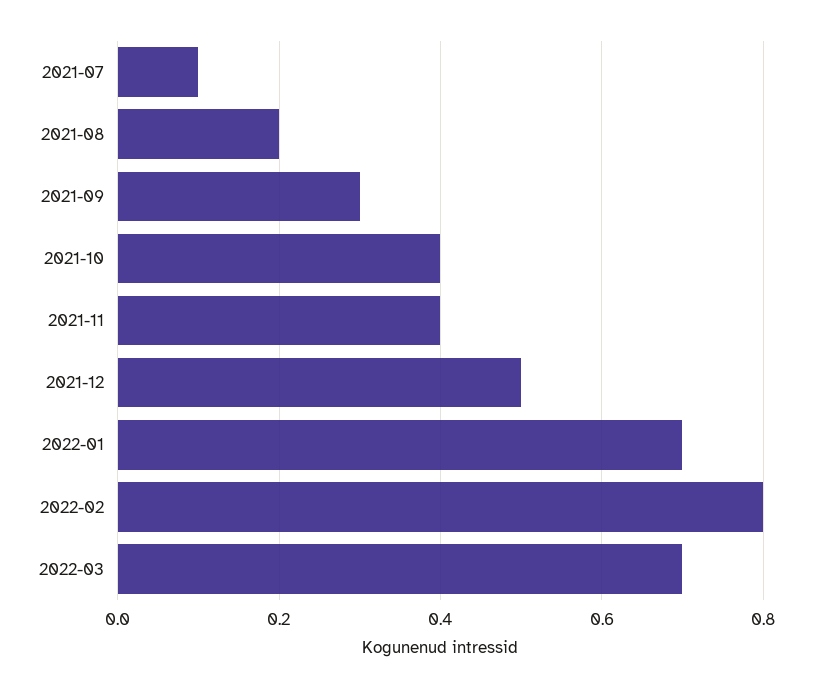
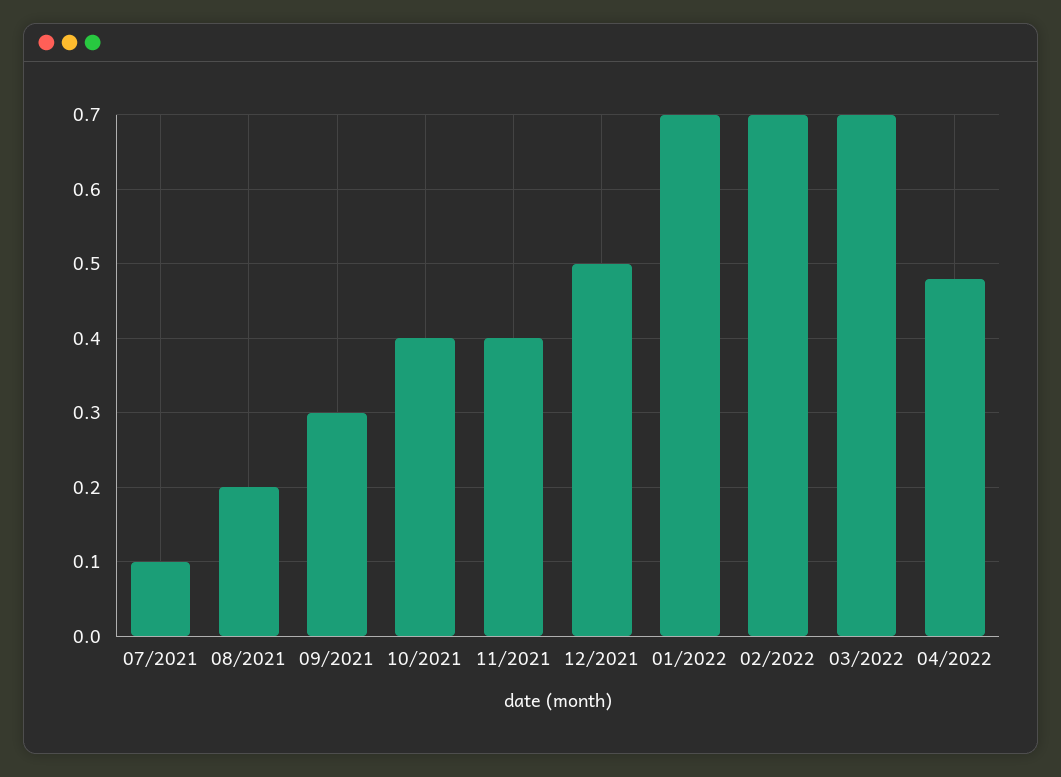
2022-02: 0.8 -> 0.7
04/2022: none -> 0.48

